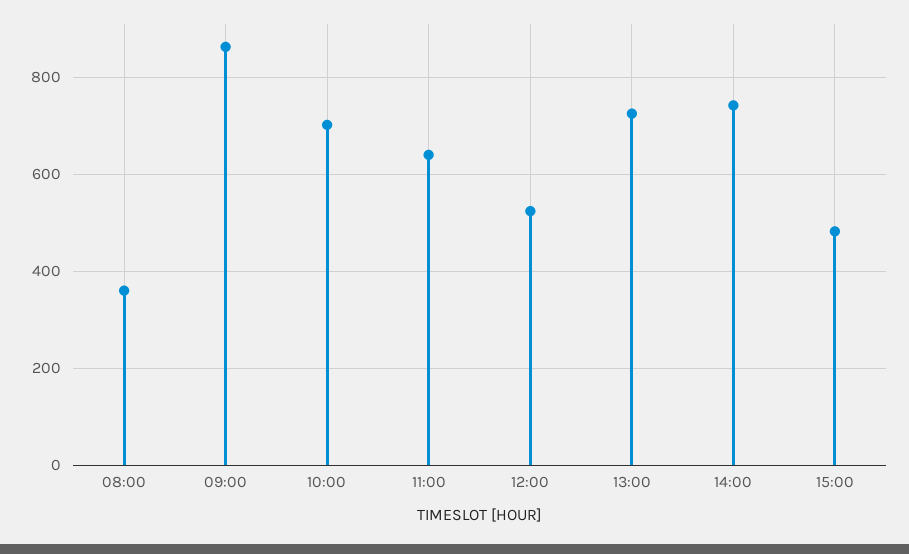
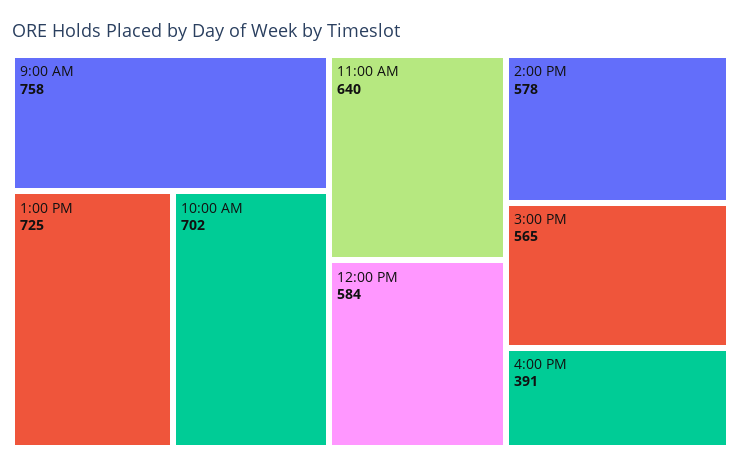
08:00: 360 -> none
09:00: 860 -> 758
12:00: 520 -> 584
14:00: 740 -> 578
15:00: 480 -> 565
4:00 PM: none -> 391

